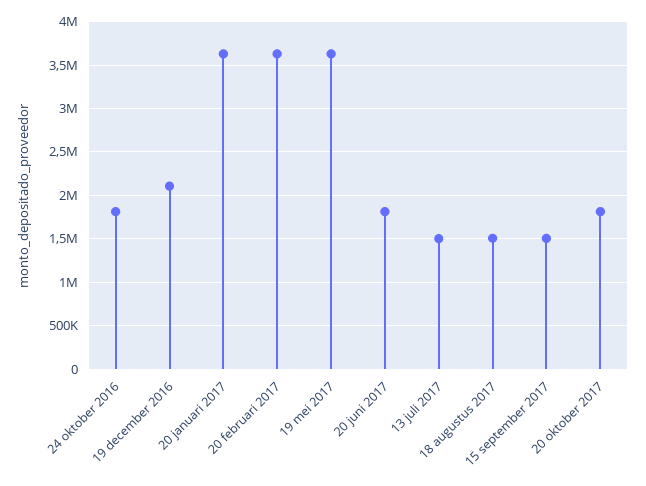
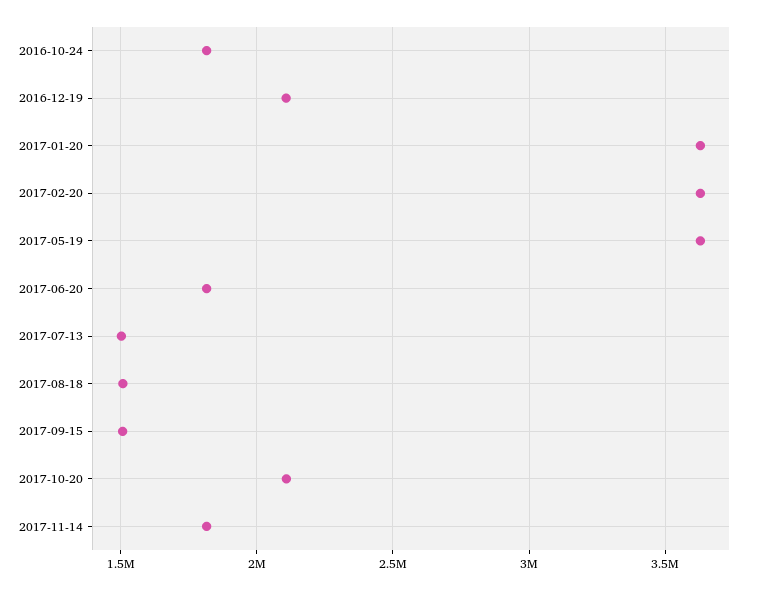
20 oktober 2017: 1800000 -> 2100000
2017-11-14: none -> 1800000

